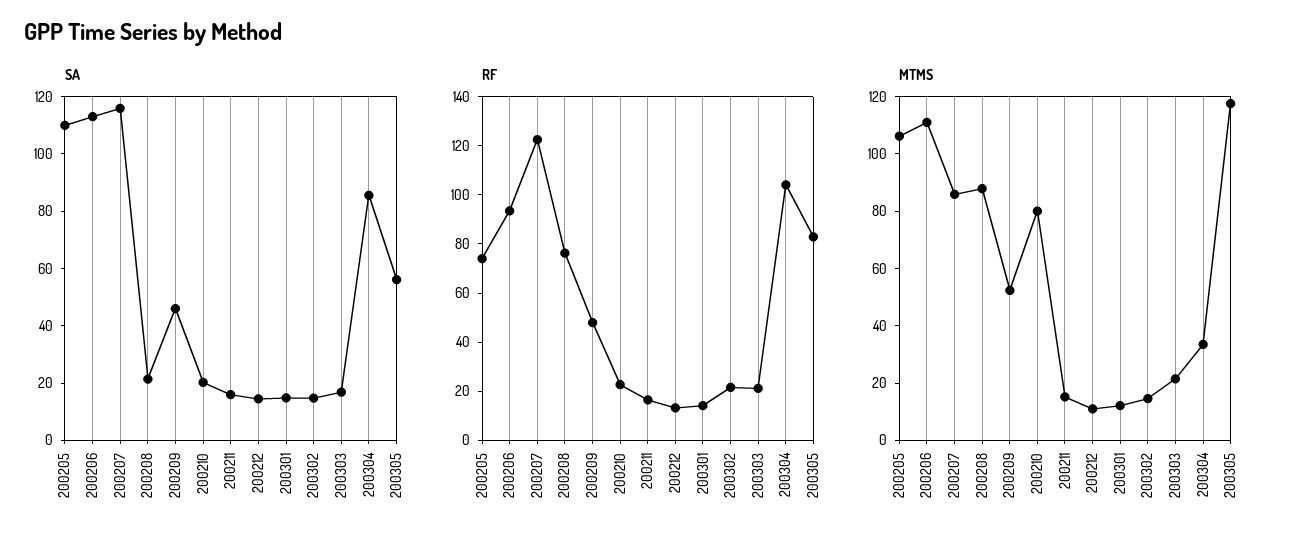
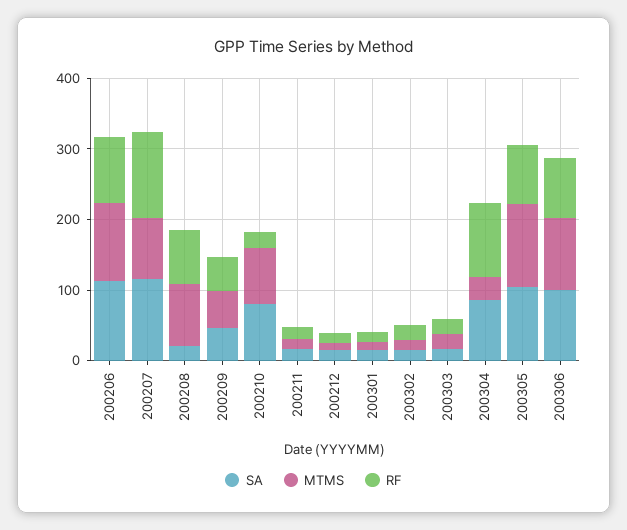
SA, 200205: 110 -> none
SA, 200210: 20 -> 80
SA, 200305: 55 -> 100
RF, 200205: 75 -> none
MTMS, 200205: 105 -> none
SA, 200306: none -> 100
MTMS, 200306: none -> 100
RF, 200306: none -> 80

